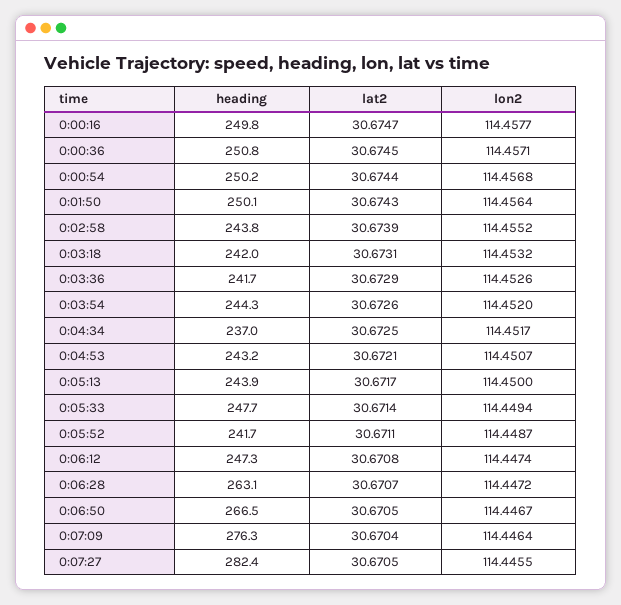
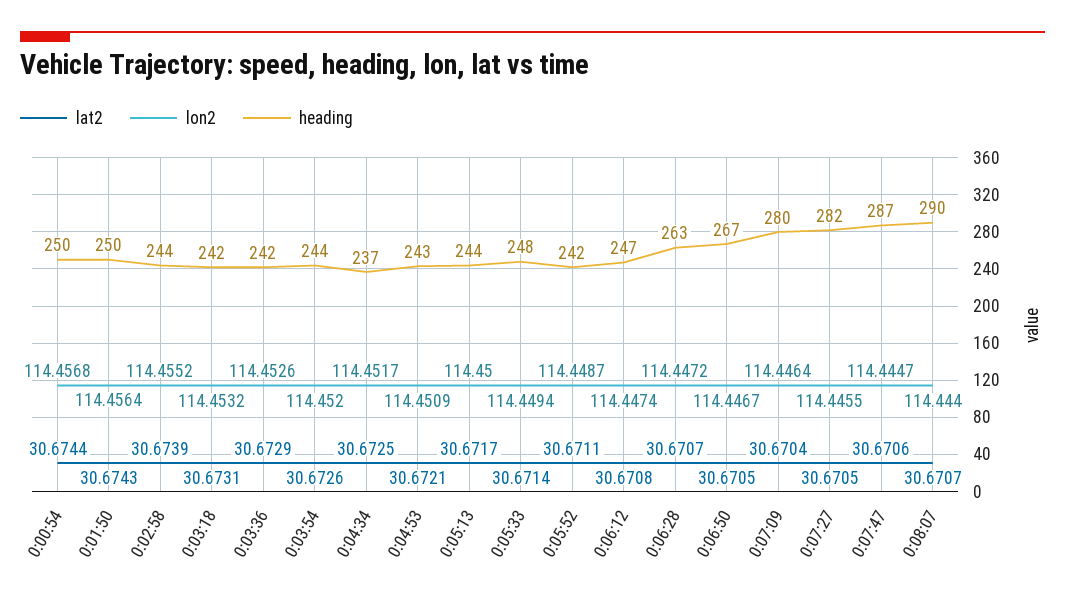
heading, 0:00:16: 249.8 -> none
lat2, 0:00:16: 30.6747 -> none
lon2, 0:00:16: 114.4577 -> none
heading, 0:00:36: 250.8 -> none
lat2, 0:00:36: 30.6745 -> none
lon2, 0:00:36: 114.4571 -> none
lon2, 0:04:53: 114.4507 -> 114.4509
heading, 0:07:09: 276.3 -> 280
lat2, 0:07:47: none -> 30.6706
lon2, 0:07:47: none -> 114.4447
heading, 0:07:47: none -> 287
lat2, 0:08:07: none -> 30.6707
lon2, 0:08:07: none -> 114.444
heading, 0:08:07: none -> 290

